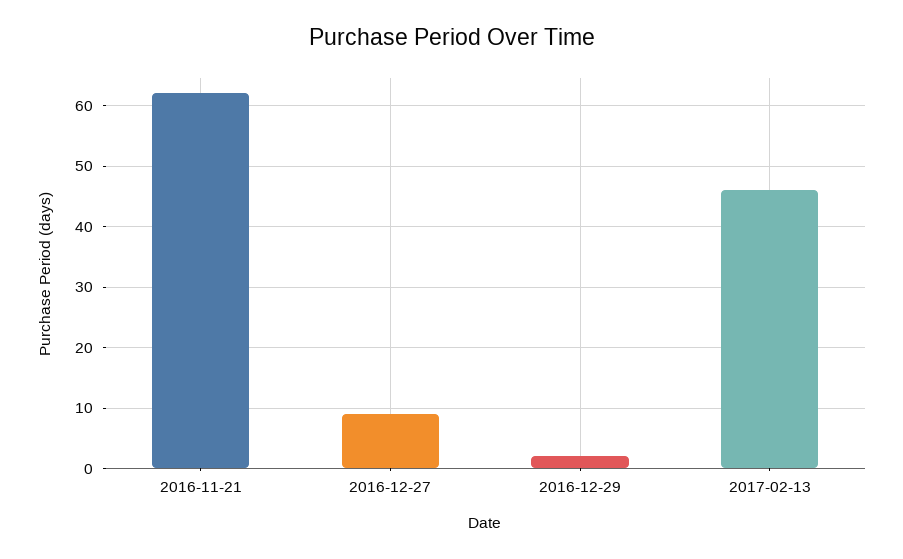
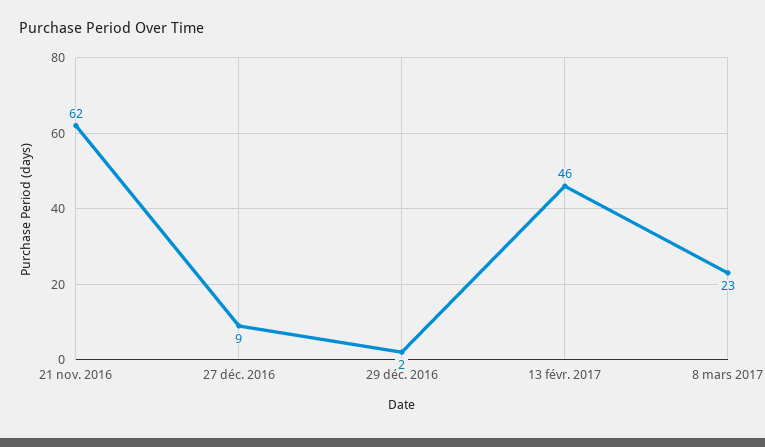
8 mars 2017: none -> 23

